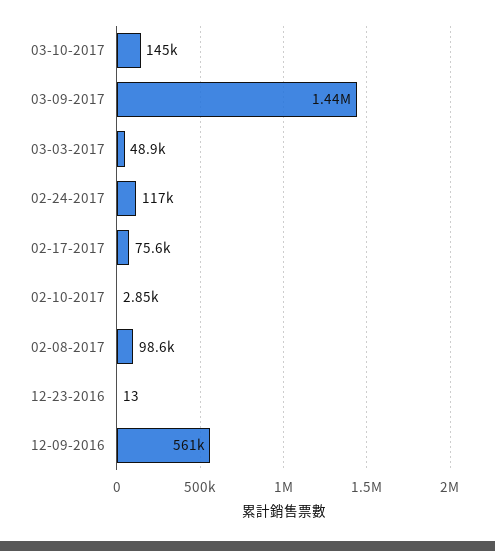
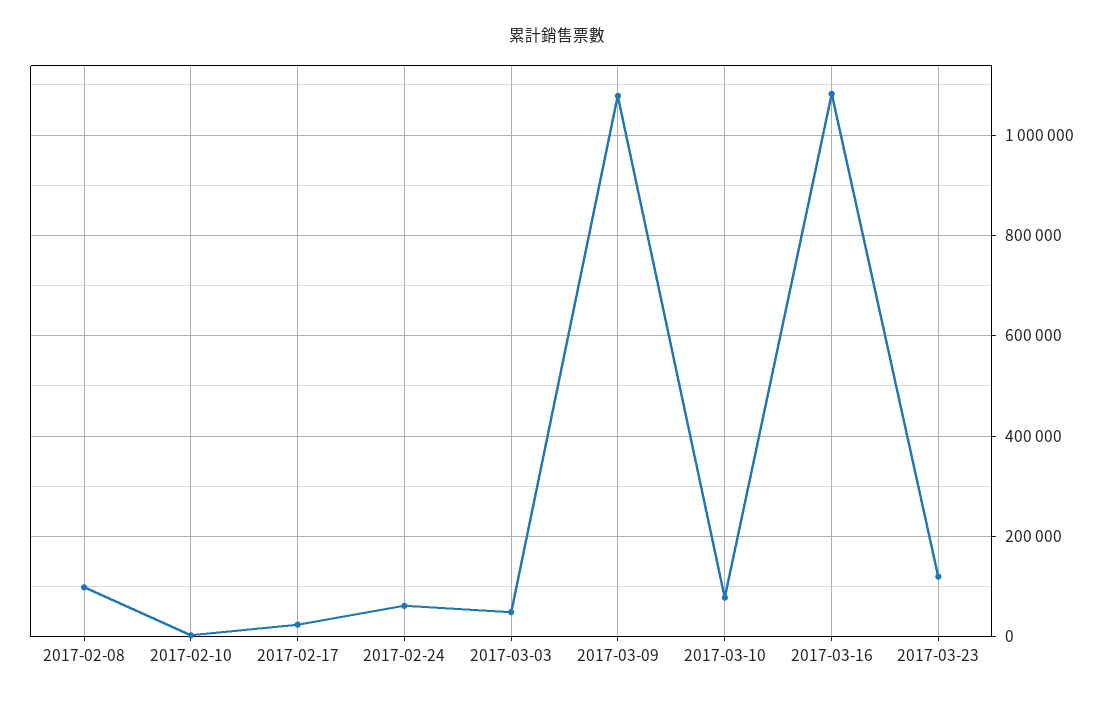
03-10-2017: 145000 -> 80000
03-09-2017: 1440000 -> 1080000
02-24-2017: 117000 -> 60000
02-17-2017: 75600 -> 20000
12-23-2016: 13 -> none
12-09-2016: 561000 -> none
2017-03-16: none -> 1080000
2017-03-23: none -> 120000

